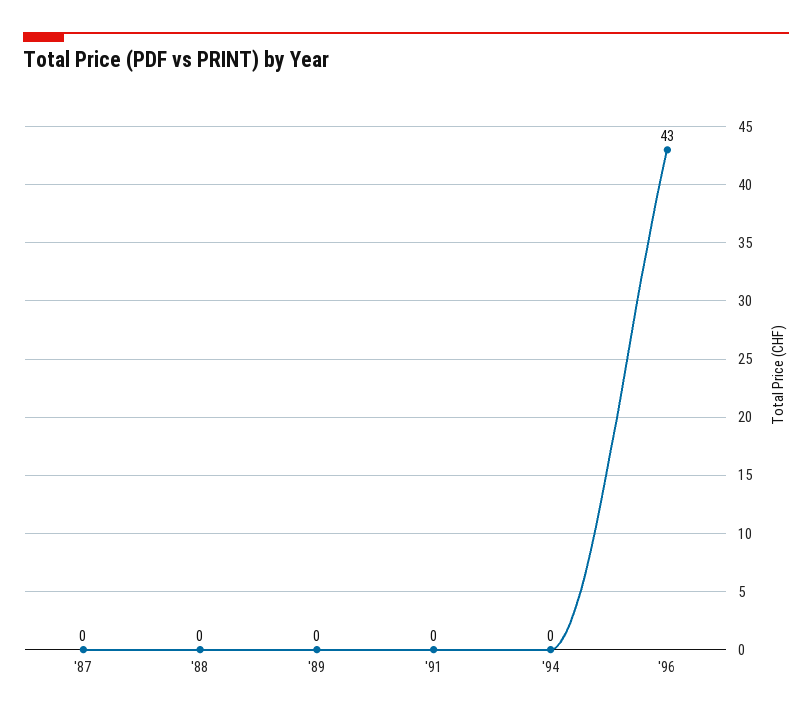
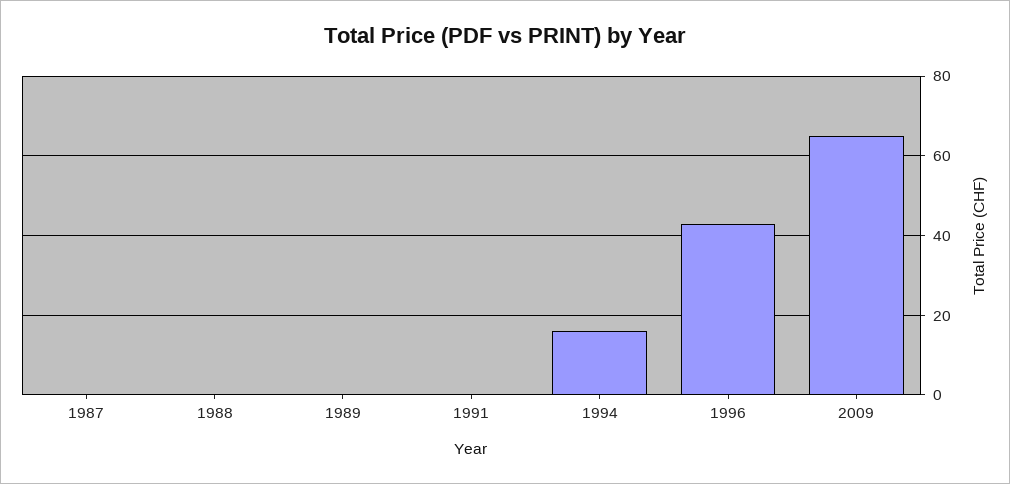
'94: 0 -> 15
2009: none -> 65

